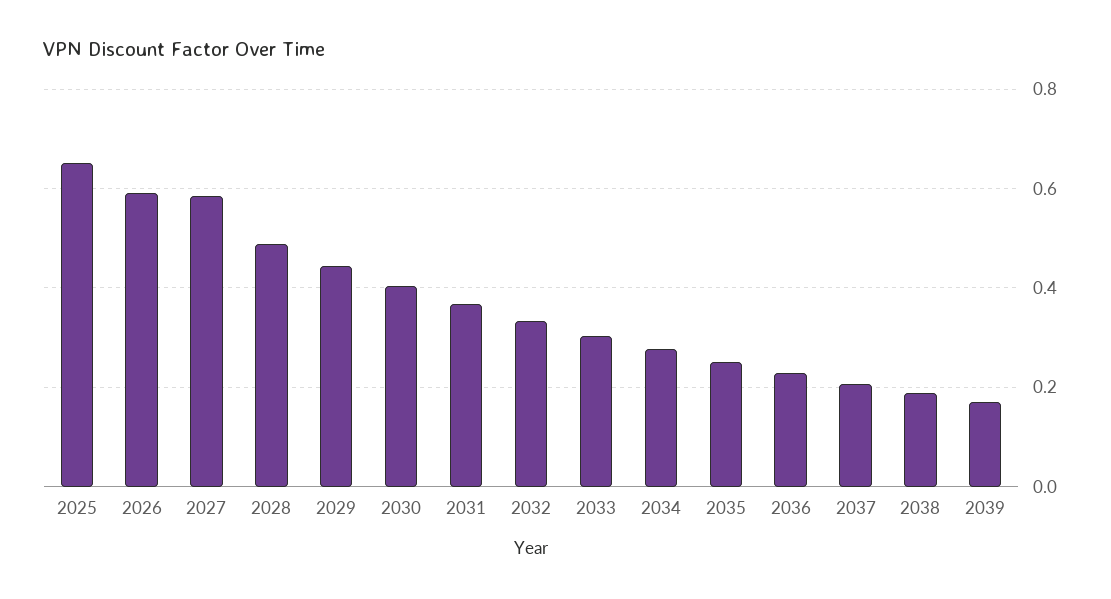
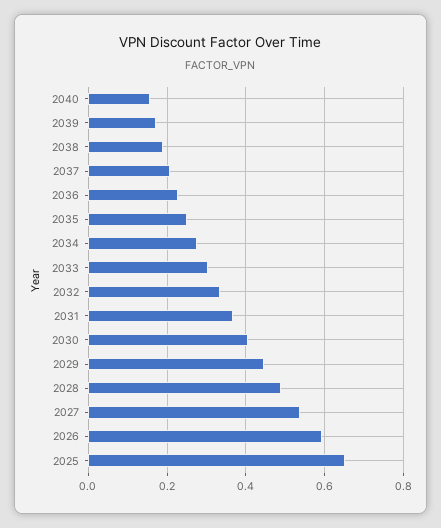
2027: 0.58 -> 0.54
2040: none -> 0.16

